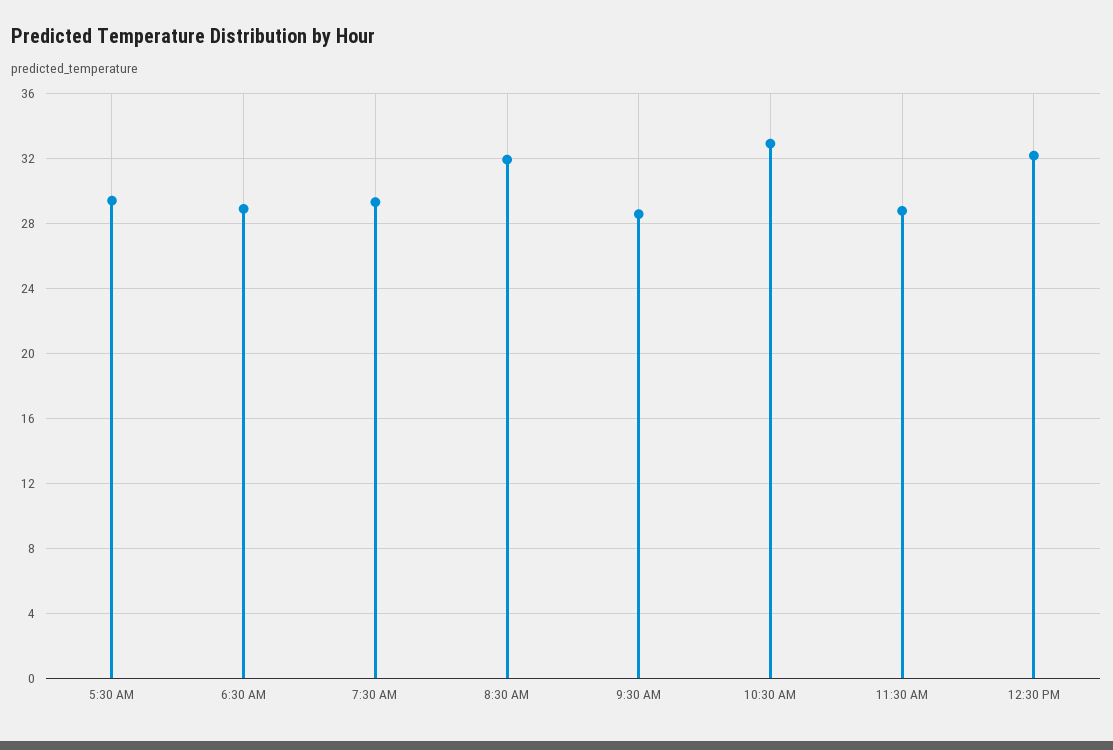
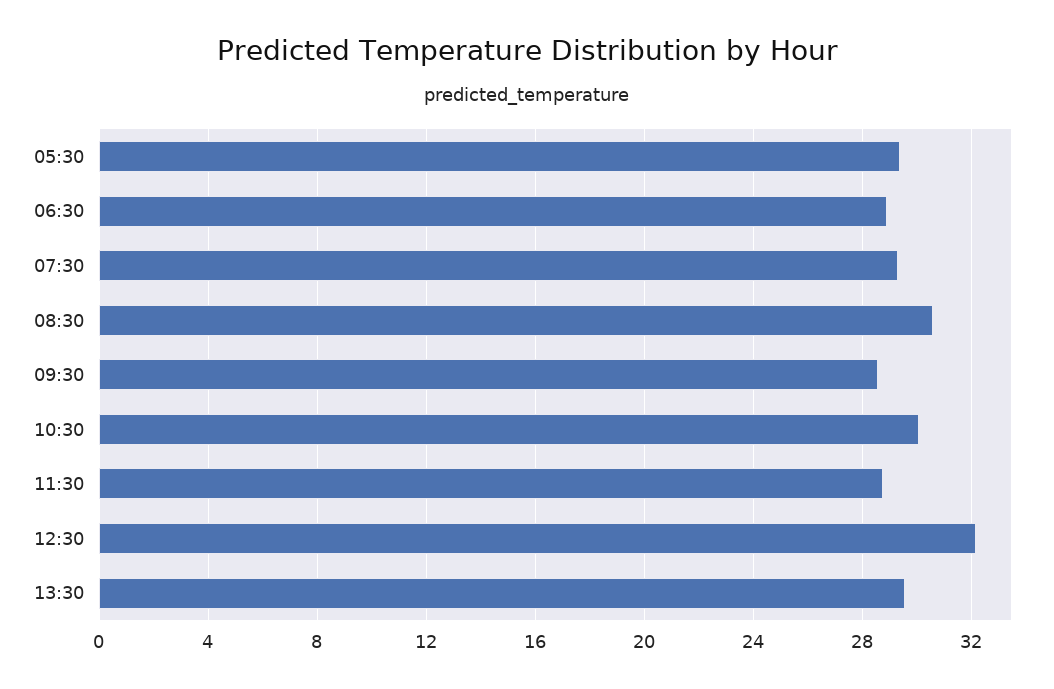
8:30 AM: 32 -> 30.5
10:30 AM: 33 -> 30
13:30: none -> 29.5

